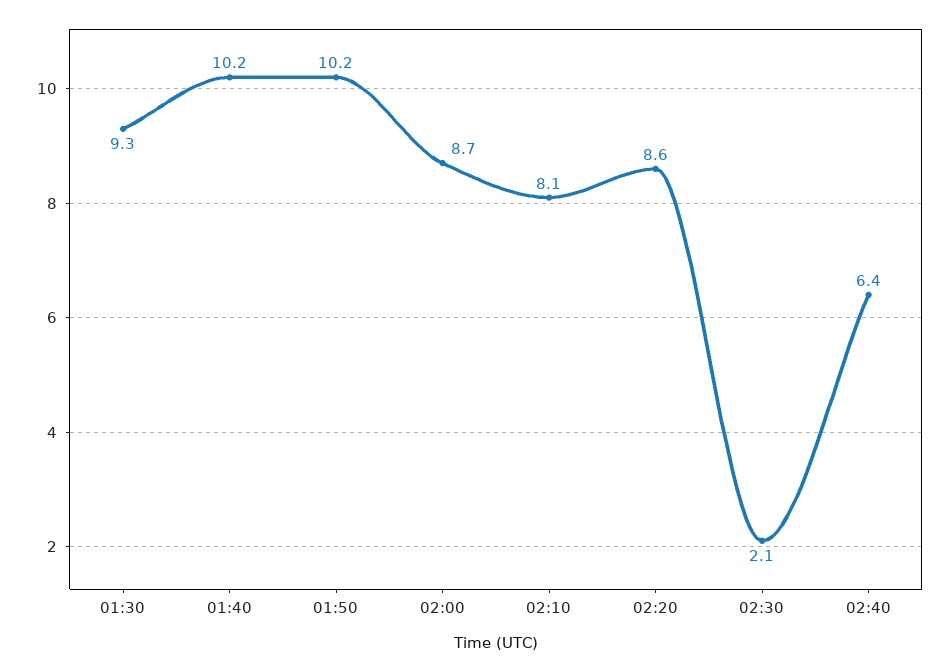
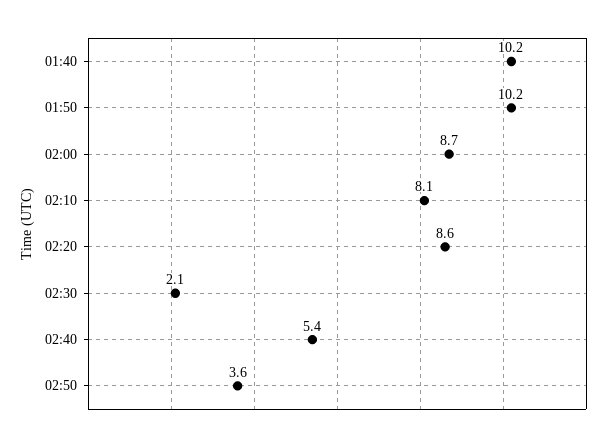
01:30: 9.3 -> none
02:40: 6.4 -> 5.4
02:50: none -> 3.6

